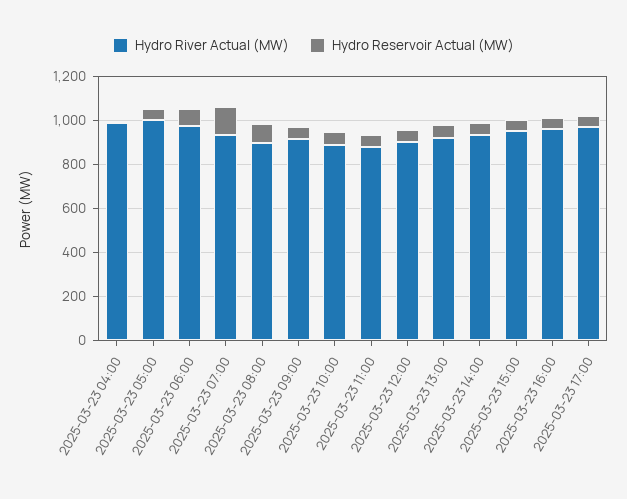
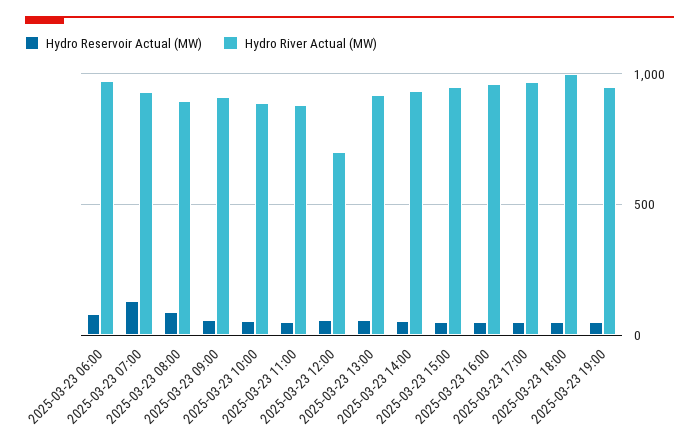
Hydro River Actual (MW), 2025-03-23 04:00: 1000 -> none
Hydro Reservoir Actual (MW), 2025-03-23 04:00: 0 -> none
Hydro River Actual (MW), 2025-03-23 05:00: 1000 -> none
Hydro Reservoir Actual (MW), 2025-03-23 05:00: 50 -> none
Hydro River Actual (MW), 2025-03-23 12:00: 900 -> 700
Hydro Reservoir Actual (MW), 2025-03-23 18:00: none -> 50
Hydro River Actual (MW), 2025-03-23 18:00: none -> 1000
Hydro Reservoir Actual (MW), 2025-03-23 19:00: none -> 50
Hydro River Actual (MW), 2025-03-23 19:00: none -> 950

